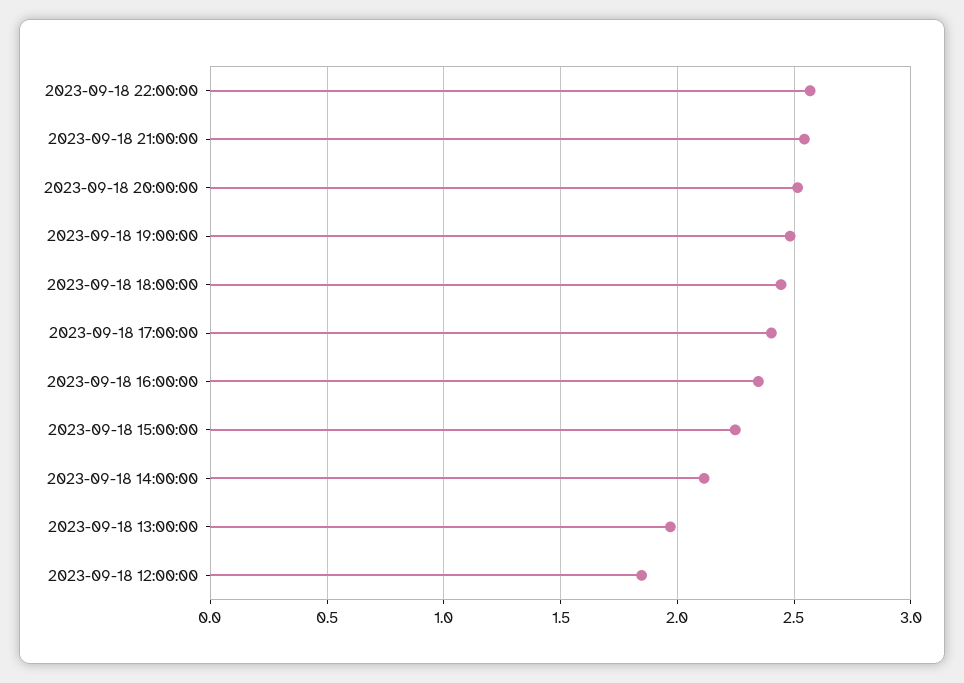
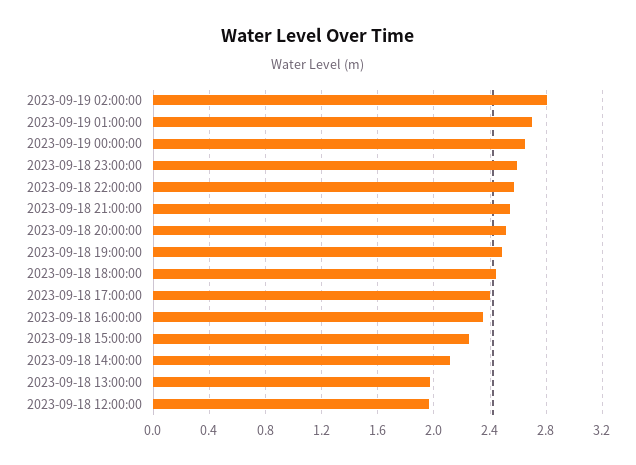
2023-09-18 12:00:00: 1.85 -> 1.95
2023-09-19 02:00:00: none -> 2.8
2023-09-19 01:00:00: none -> 2.7
2023-09-19 00:00:00: none -> 2.65
2023-09-18 23:00:00: none -> 2.6

